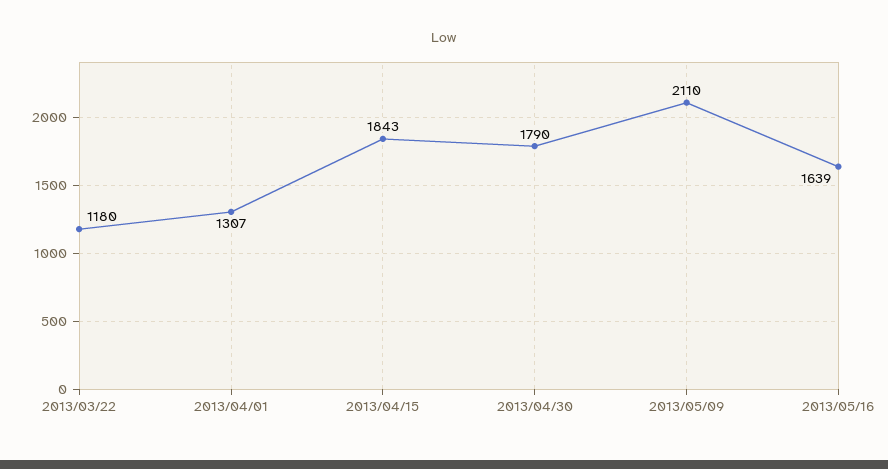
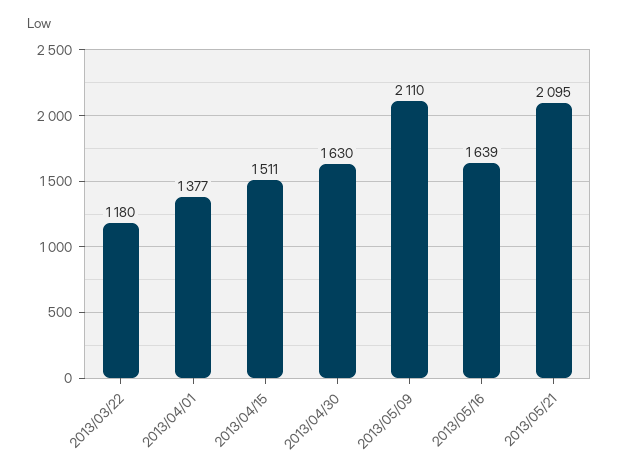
2013/04/01: 1307 -> 1377
2013/04/15: 1843 -> 1511
2013/04/30: 1790 -> 1630
2013/05/21: none -> 2095

